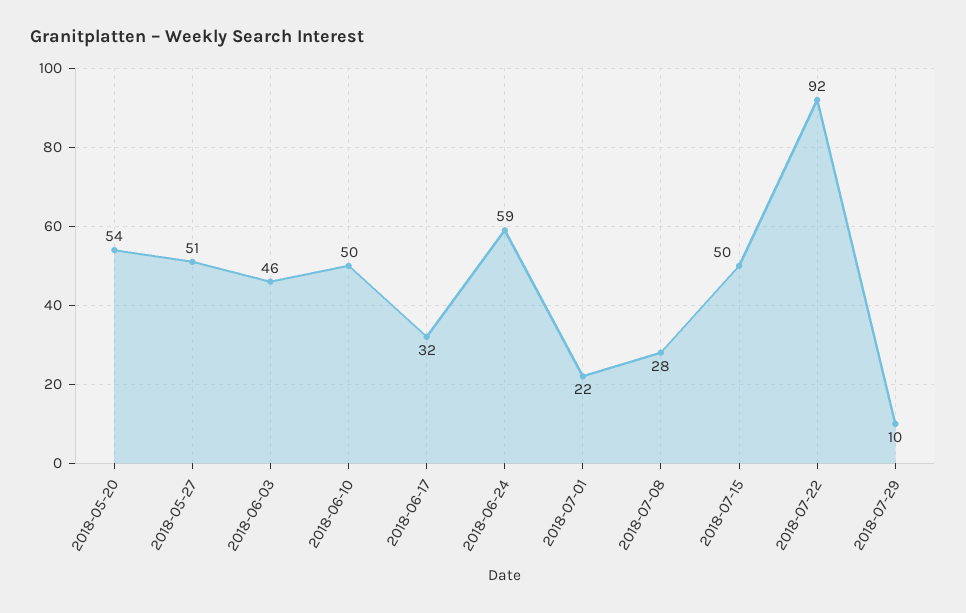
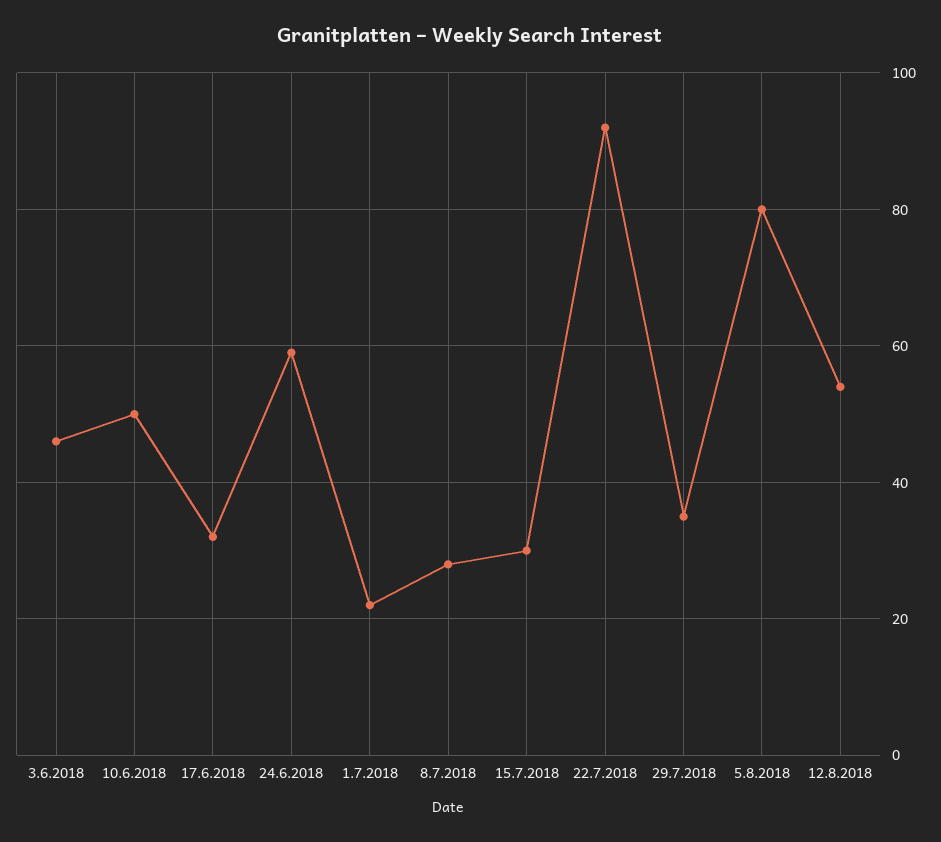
2018-05-20: 54 -> none
2018-05-27: 51 -> none
2018-07-15: 50 -> 30
2018-07-29: 10 -> 35
5.8.2018: none -> 80
12.8.2018: none -> 55

